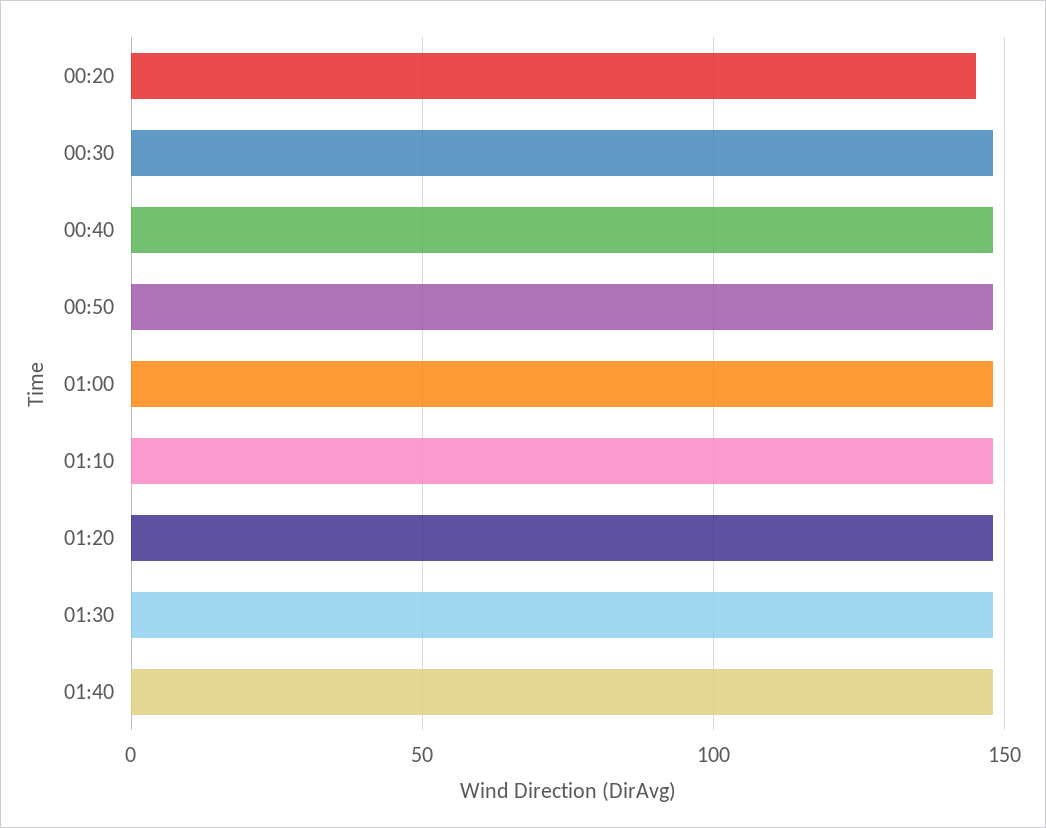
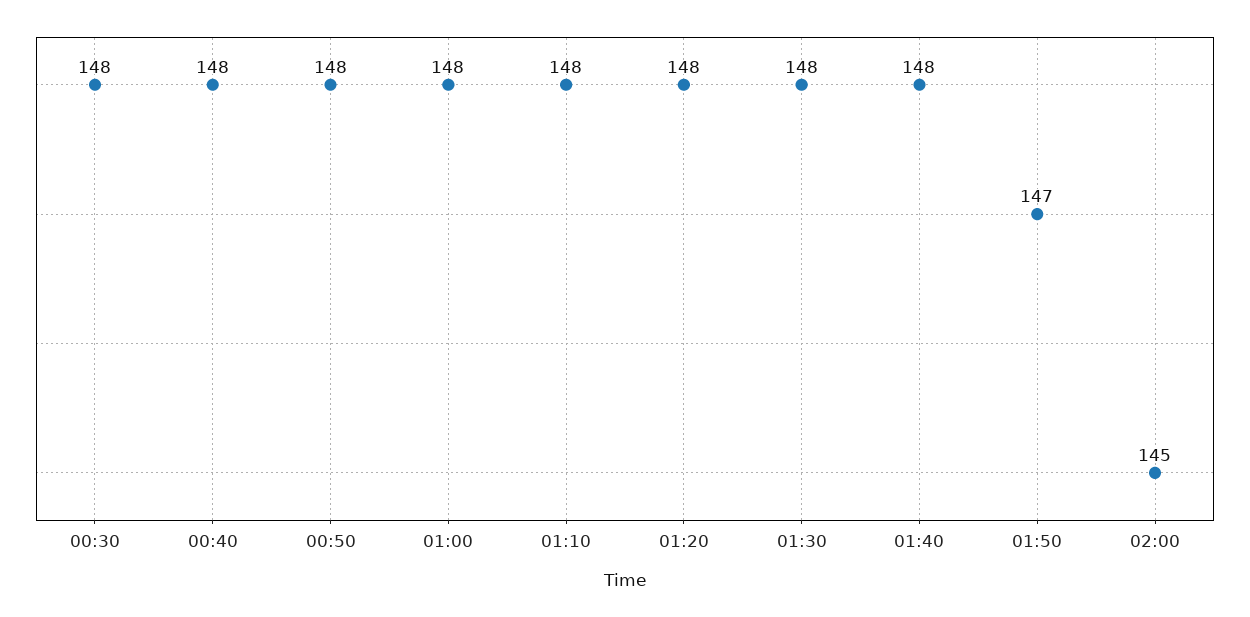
00:20: 145 -> none
01:50: none -> 147
02:00: none -> 145

